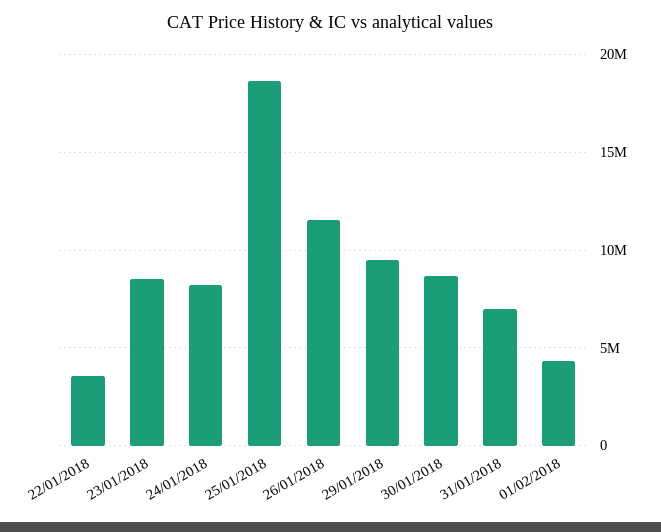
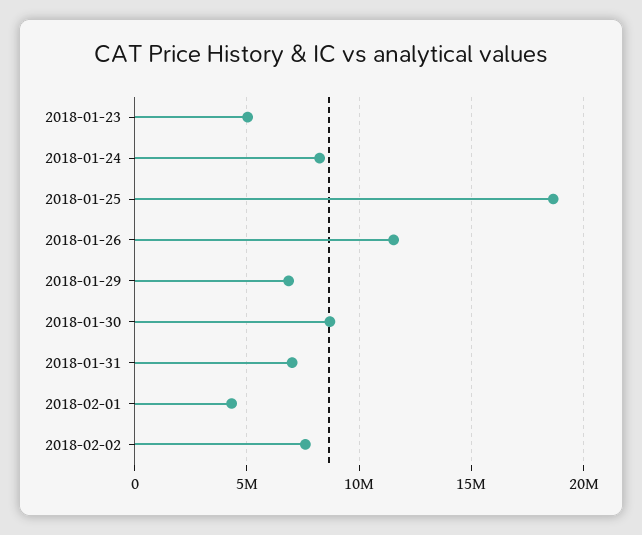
22/01/2018: 3500000 -> none
23/01/2018: 8500000 -> 5000000
29/01/2018: 9500000 -> 7000000
2018-02-02: none -> 7500000

